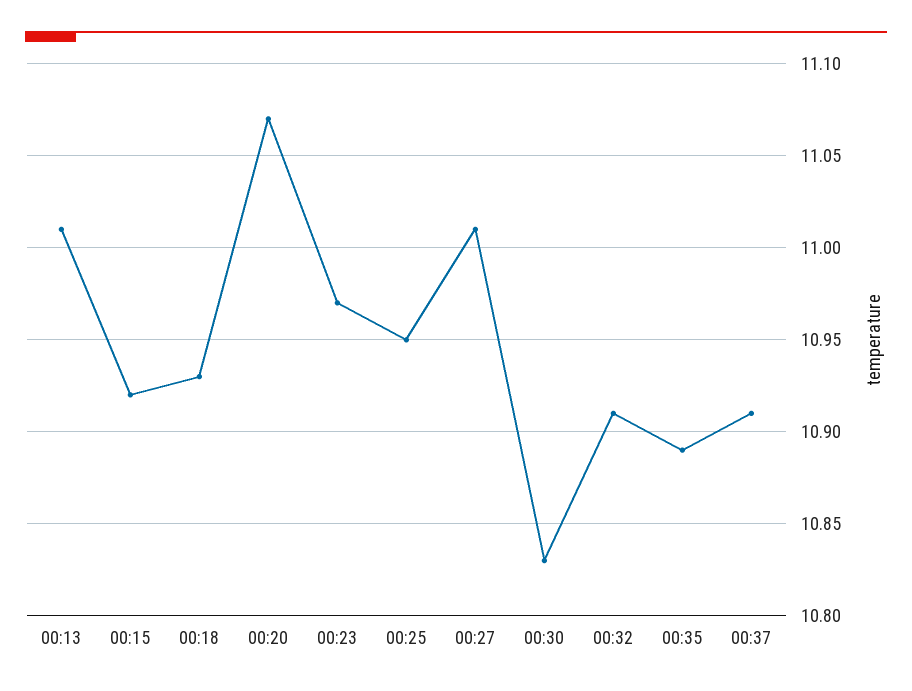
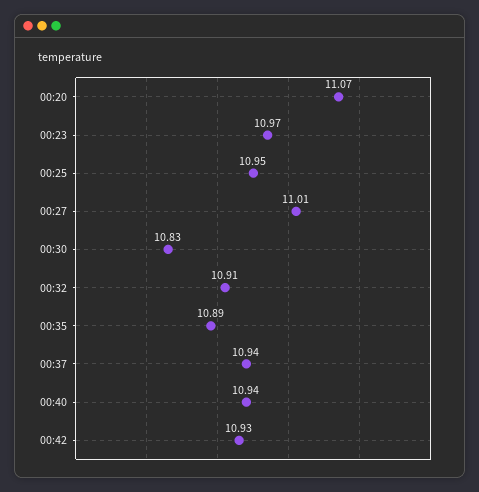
00:13: 11.01 -> none
00:15: 10.92 -> none
00:18: 10.93 -> none
00:37: 10.91 -> 10.94
00:40: none -> 10.94
00:42: none -> 10.93

